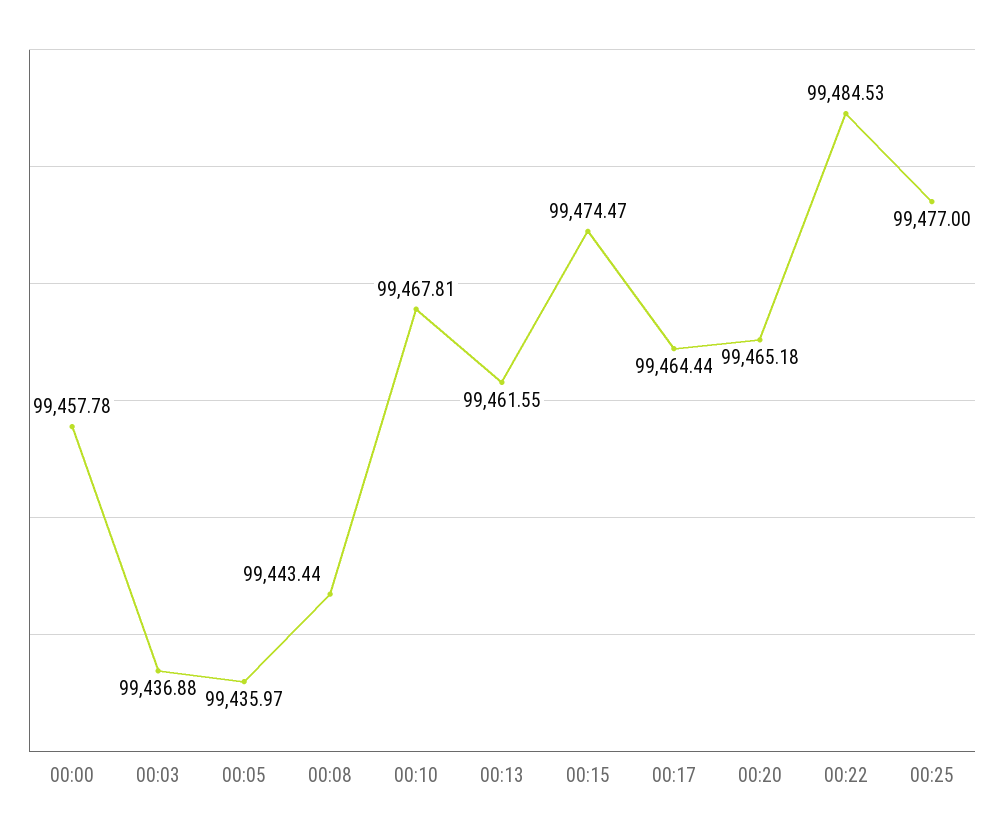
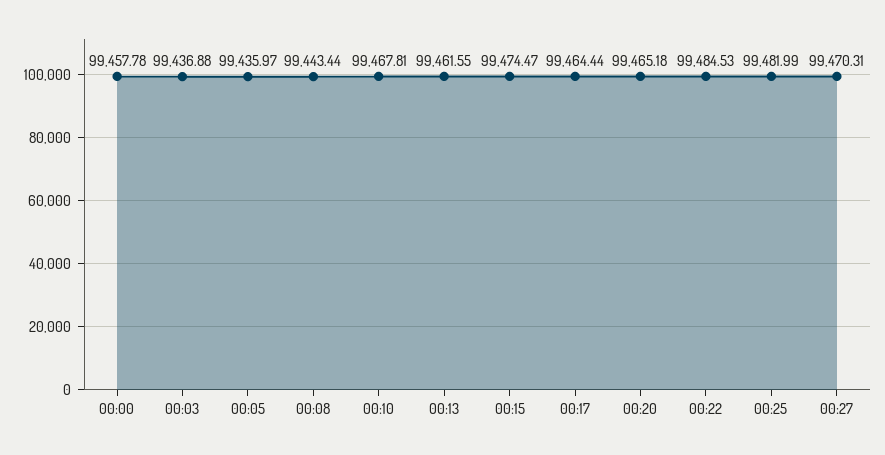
00:25: 99477 -> 99481.99
00:27: none -> 99470.31

